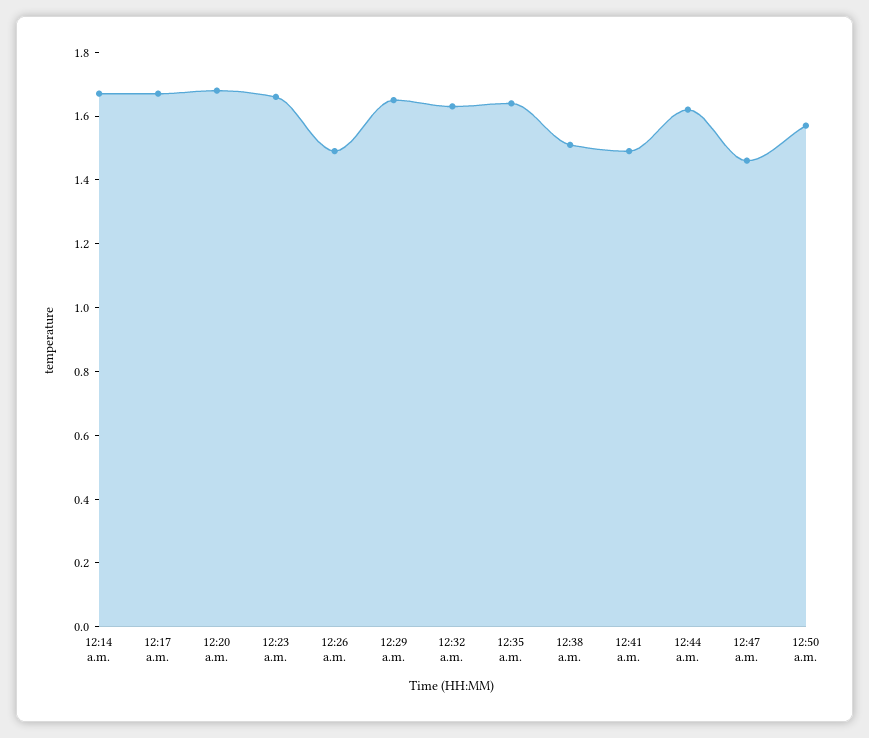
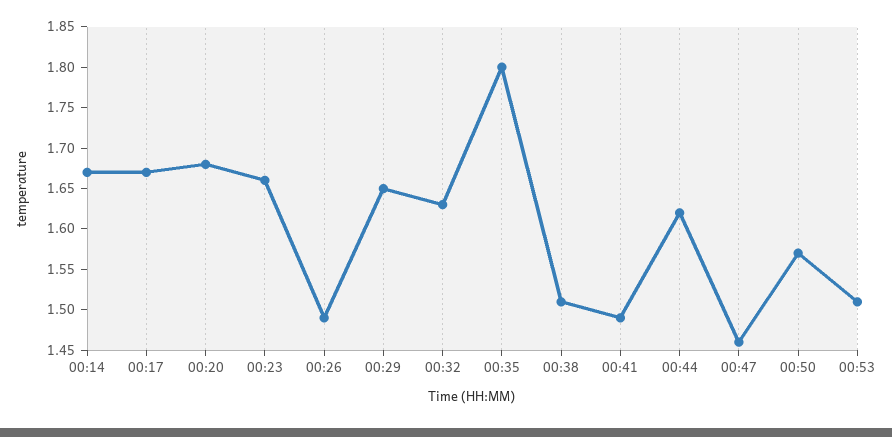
12:35 a.m.: 1.65 -> 1.8
00:53: none -> 1.51

